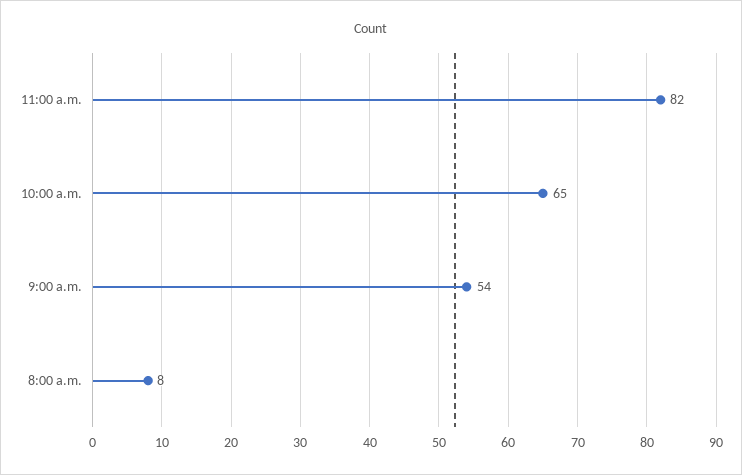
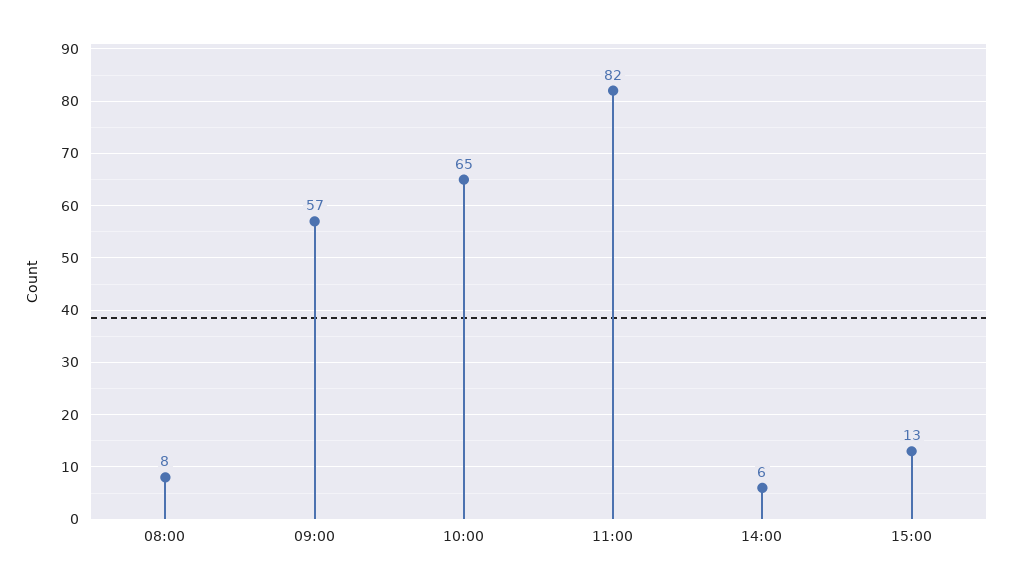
9:00 a.m.: 54 -> 57
14:00: none -> 6
15:00: none -> 13

